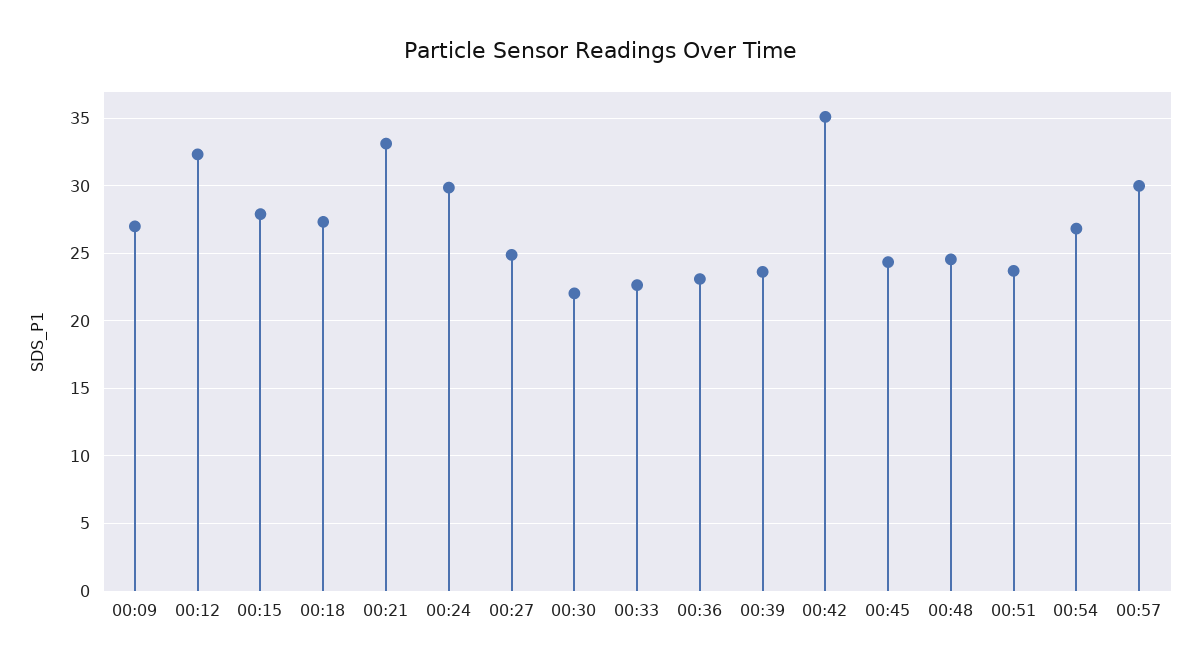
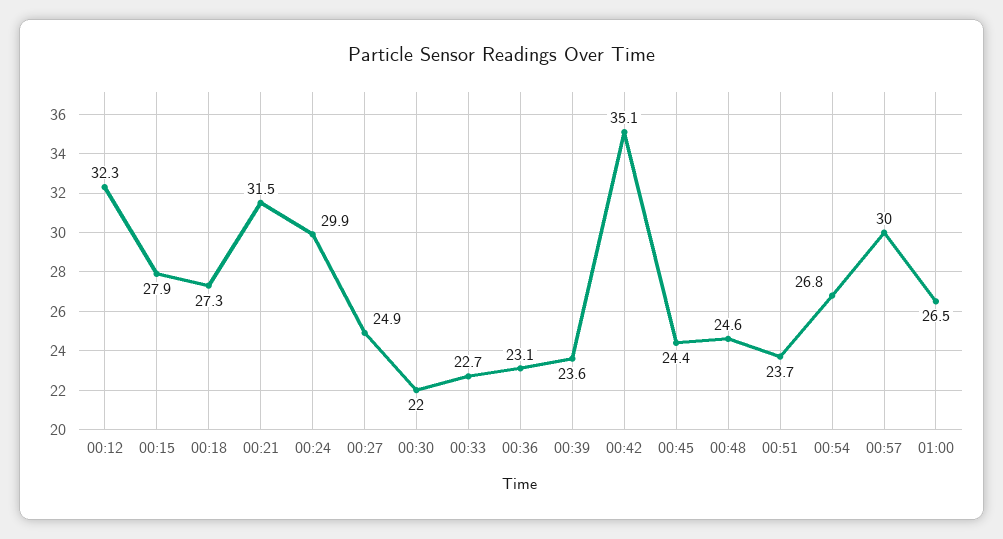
00:09: 27 -> none
00:21: 33 -> 31.5
01:00: none -> 26.5

